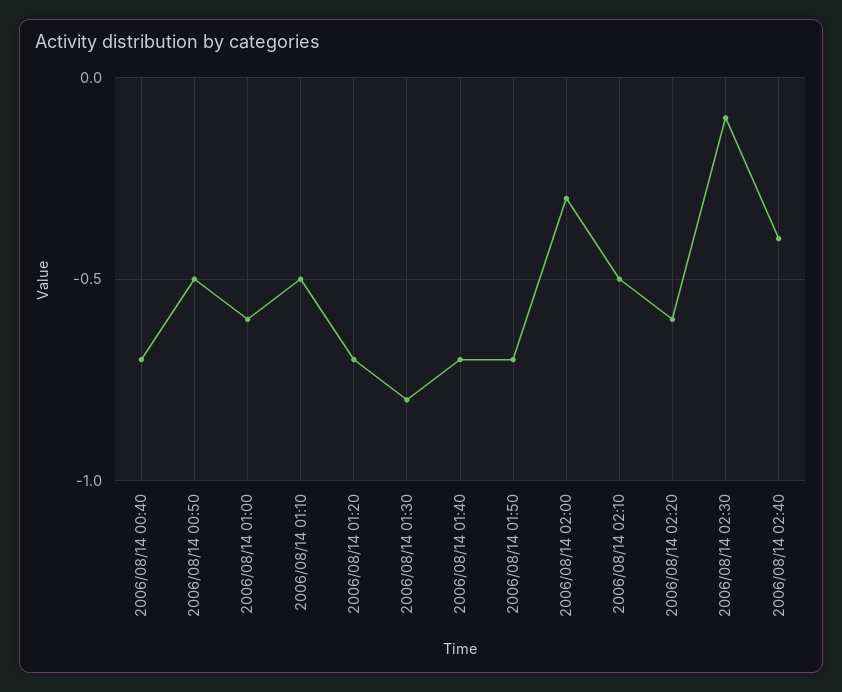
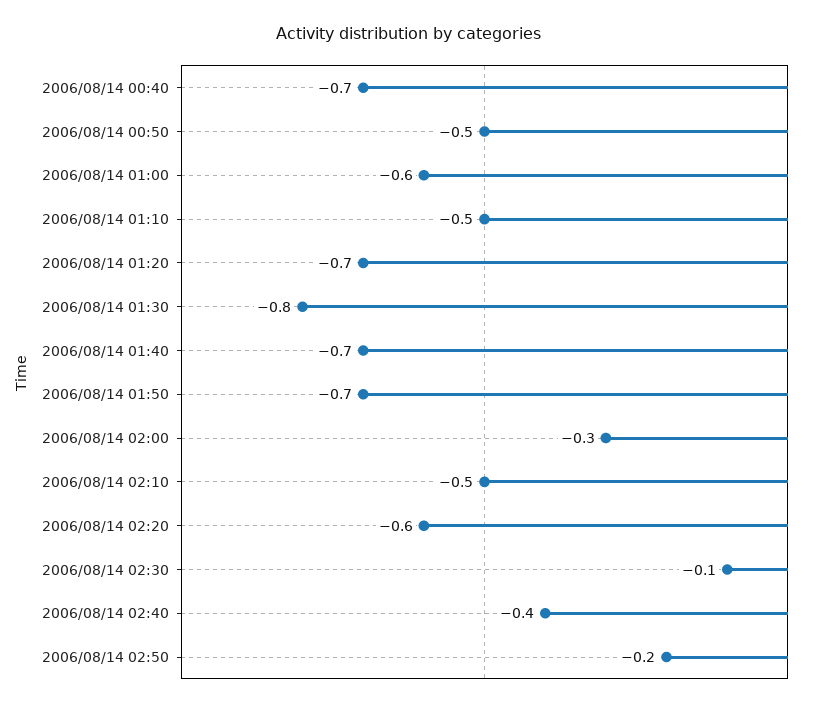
2006/08/14 02:50: none -> -0.2

